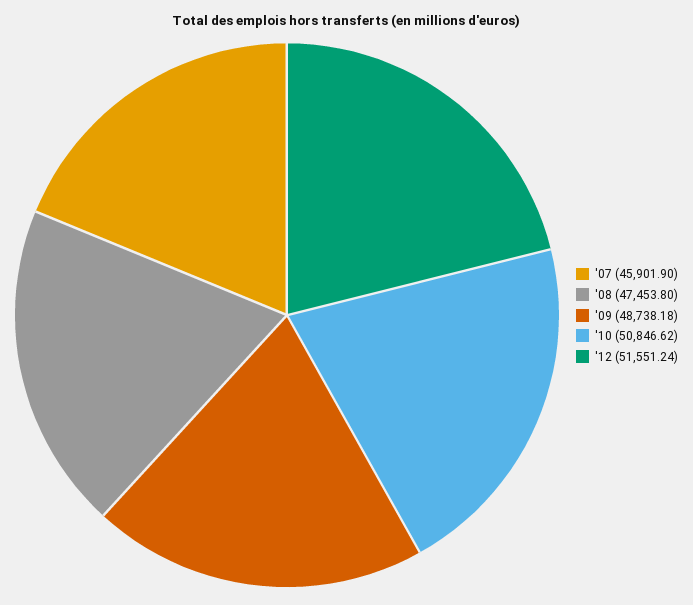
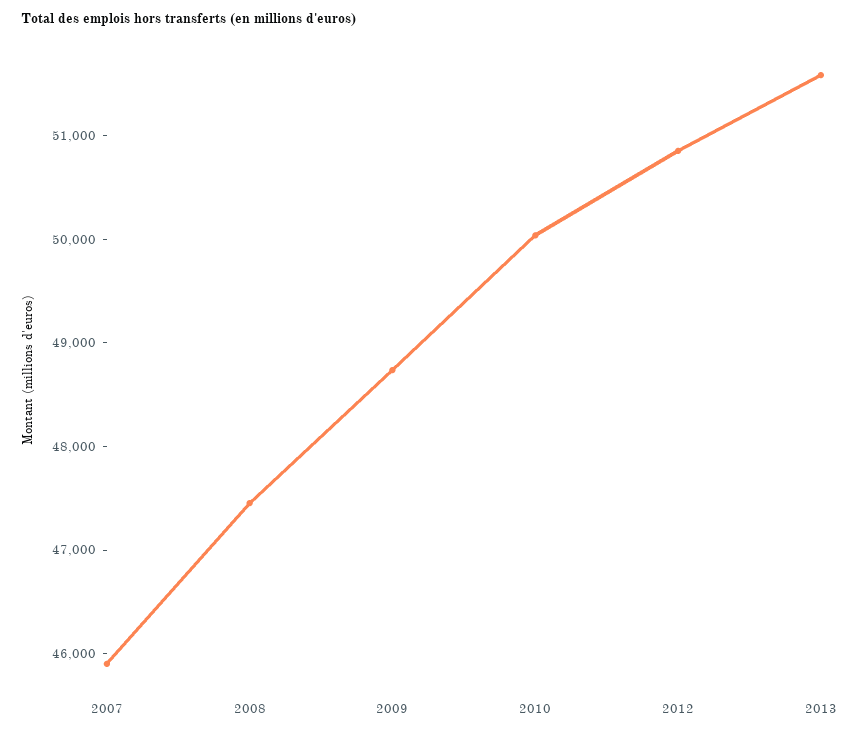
'10: 50846.62 -> 50000
'12: 51551.24 -> 50800
2013: none -> 51600

